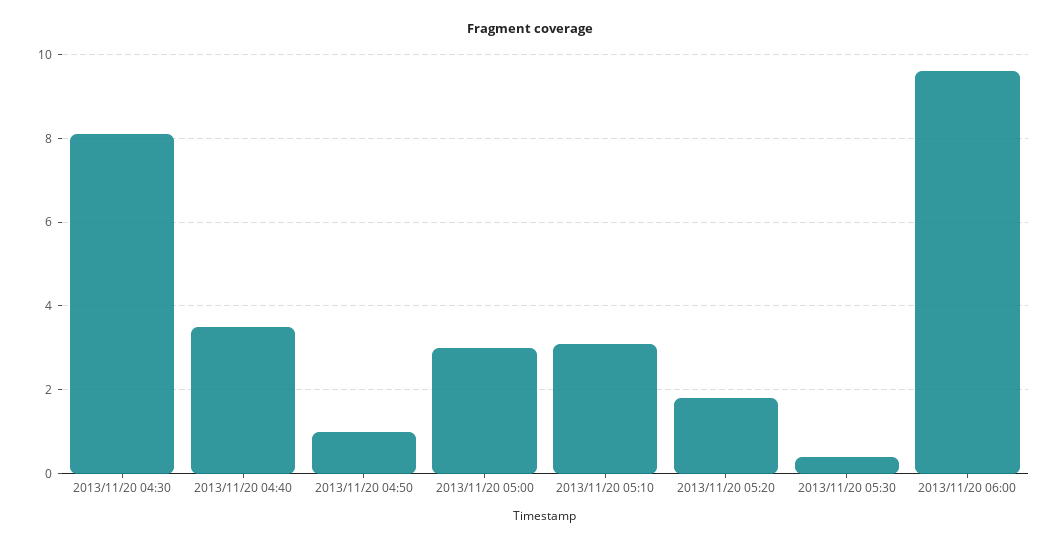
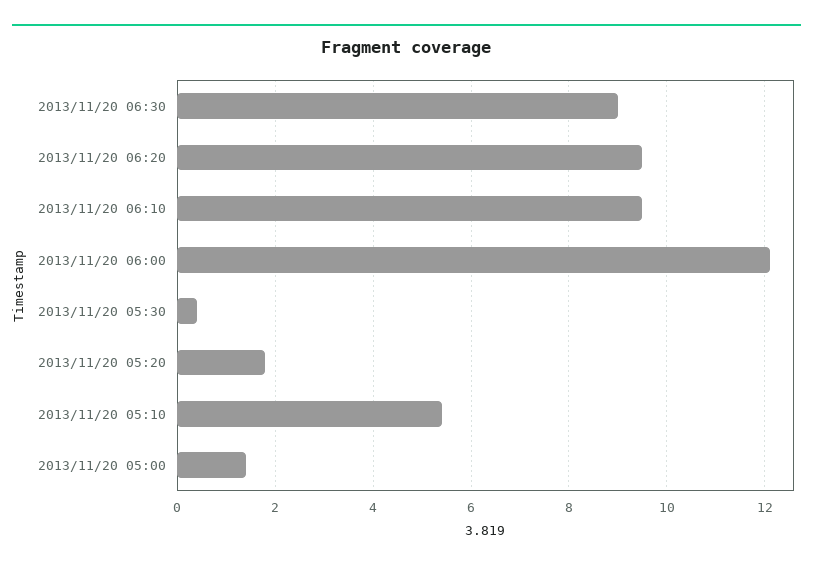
2013/11/20 04:30: 8 -> none
2013/11/20 04:40: 3.5 -> none
2013/11/20 04:50: 1 -> none
2013/11/20 05:00: 3 -> 1.5
2013/11/20 05:10: 3 -> 5.5
2013/11/20 06:00: 9.5 -> 12
2013/11/20 06:30: none -> 9
2013/11/20 06:20: none -> 9.5
2013/11/20 06:10: none -> 9.5

